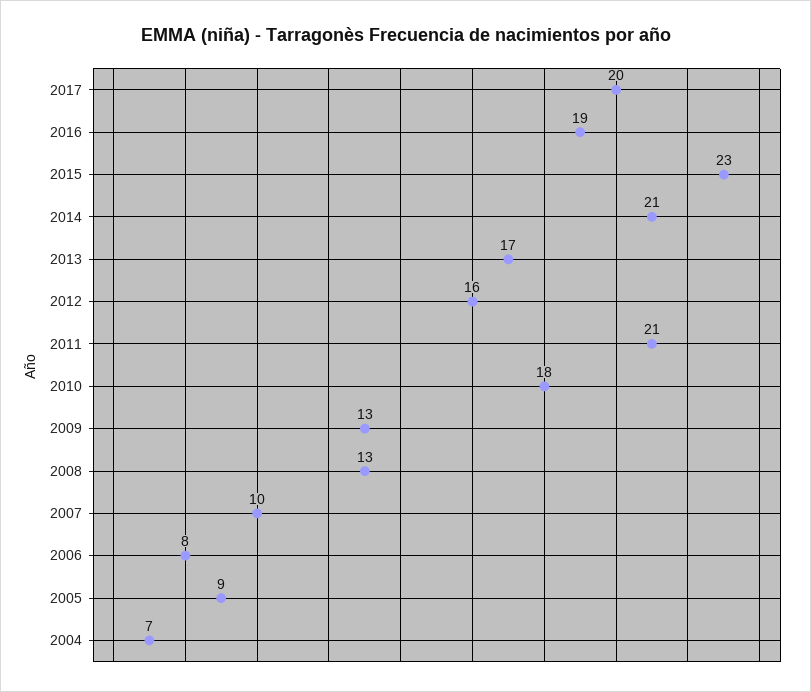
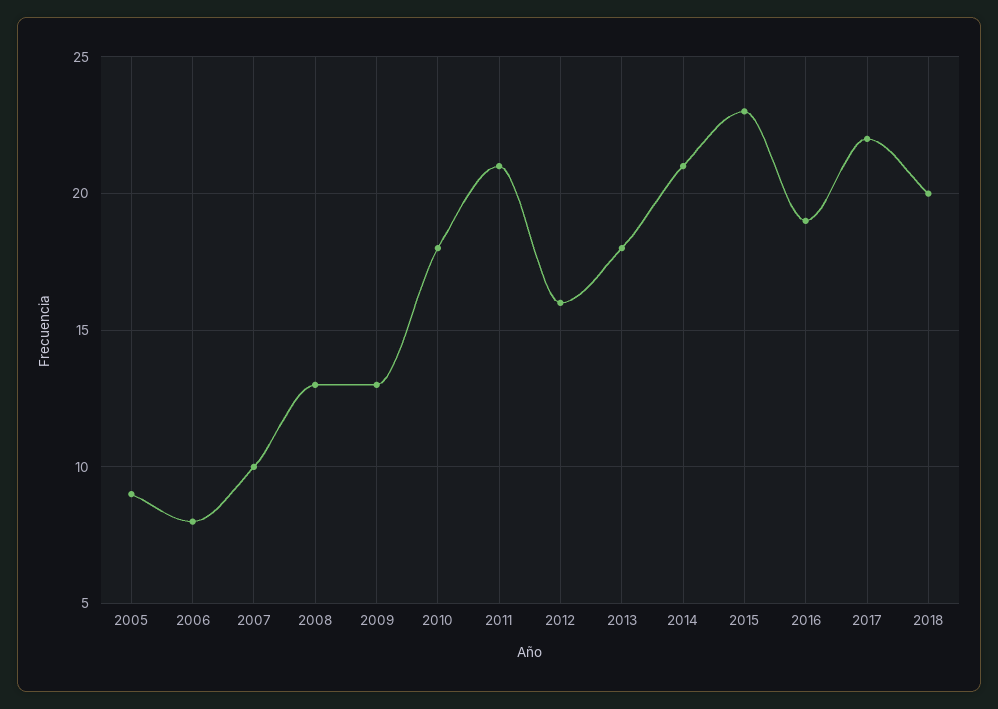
2017: 20 -> 22
2013: 17 -> 18
2004: 7 -> none
2018: none -> 20

